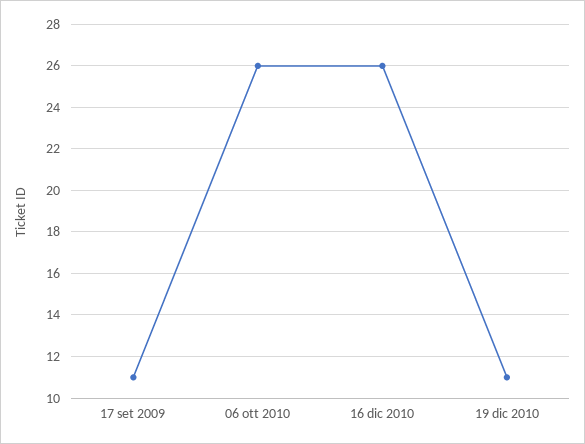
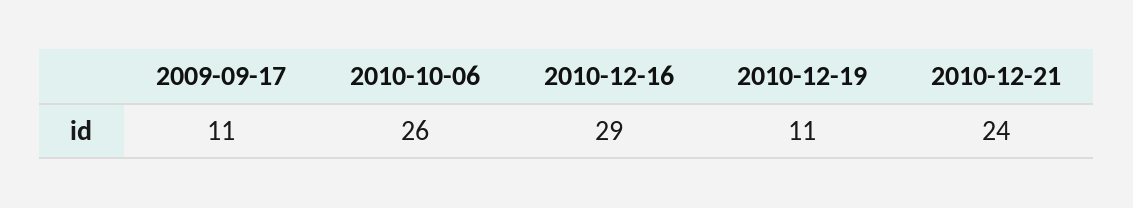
16 dic 2010: 26 -> 29
2010-12-21: none -> 24

